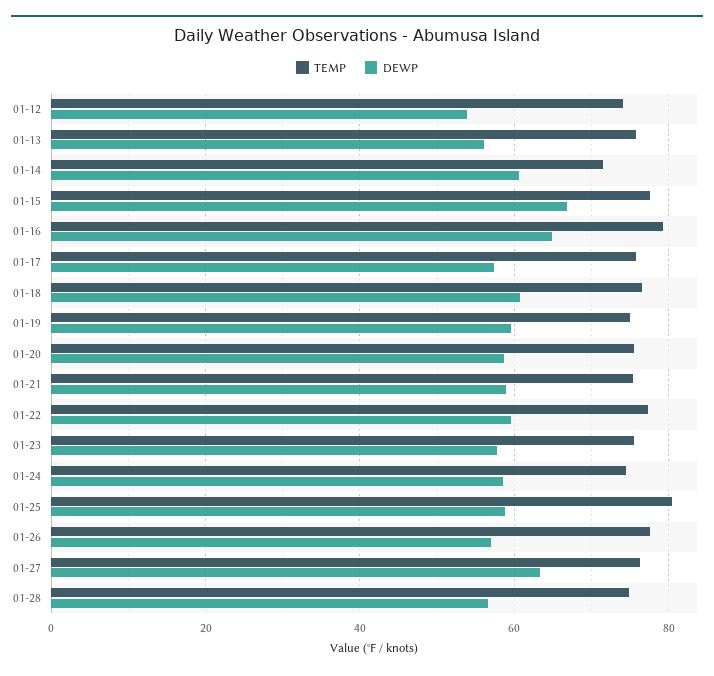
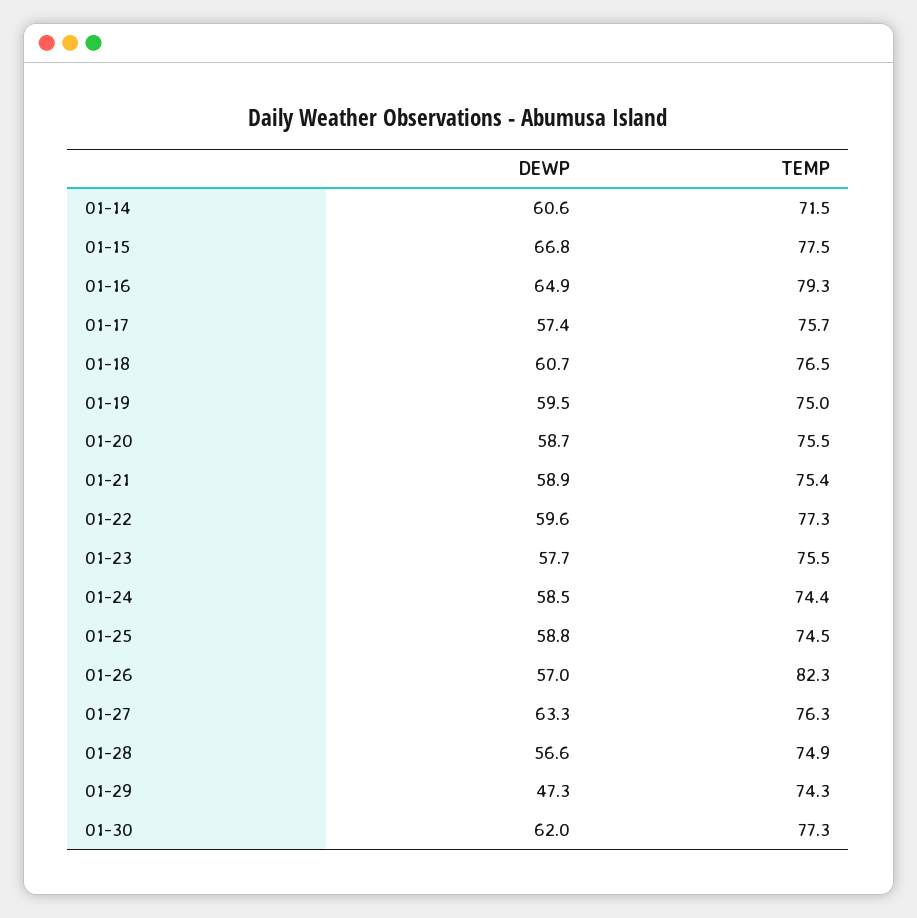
TEMP, 01-12: 74 -> none
DEWP, 01-12: 54 -> none
TEMP, 01-13: 76 -> none
DEWP, 01-13: 56 -> none
TEMP, 01-25: 80 -> 74.5
TEMP, 01-26: 78 -> 82.3
DEWP, 01-29: none -> 47.3
TEMP, 01-29: none -> 74.3
DEWP, 01-30: none -> 62
TEMP, 01-30: none -> 77.3

